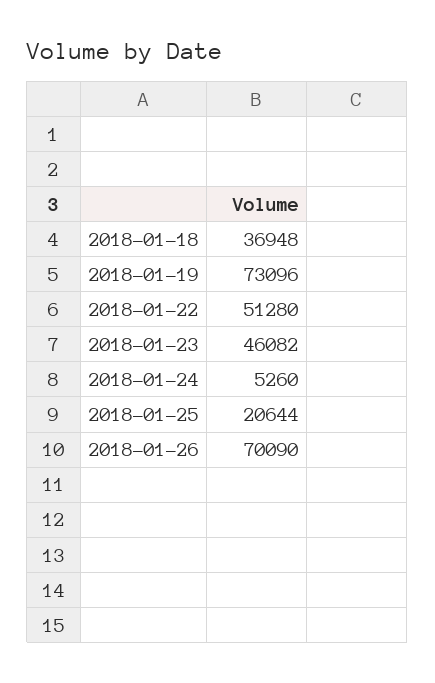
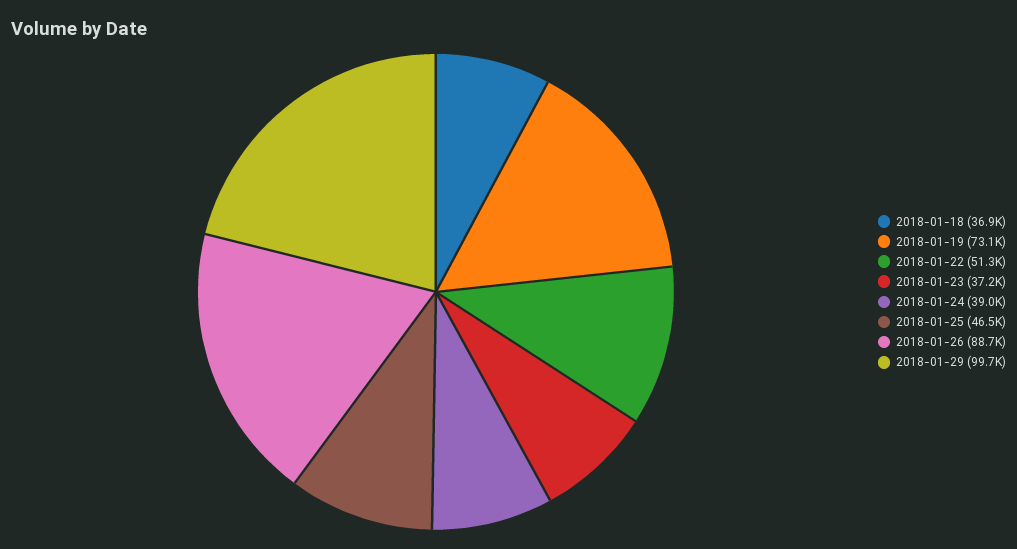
2018-01-23: 46082 -> 37200
2018-01-24: 5260 -> 39000
2018-01-25: 20644 -> 46500
2018-01-26: 70090 -> 88700
2018-01-29: none -> 99700

